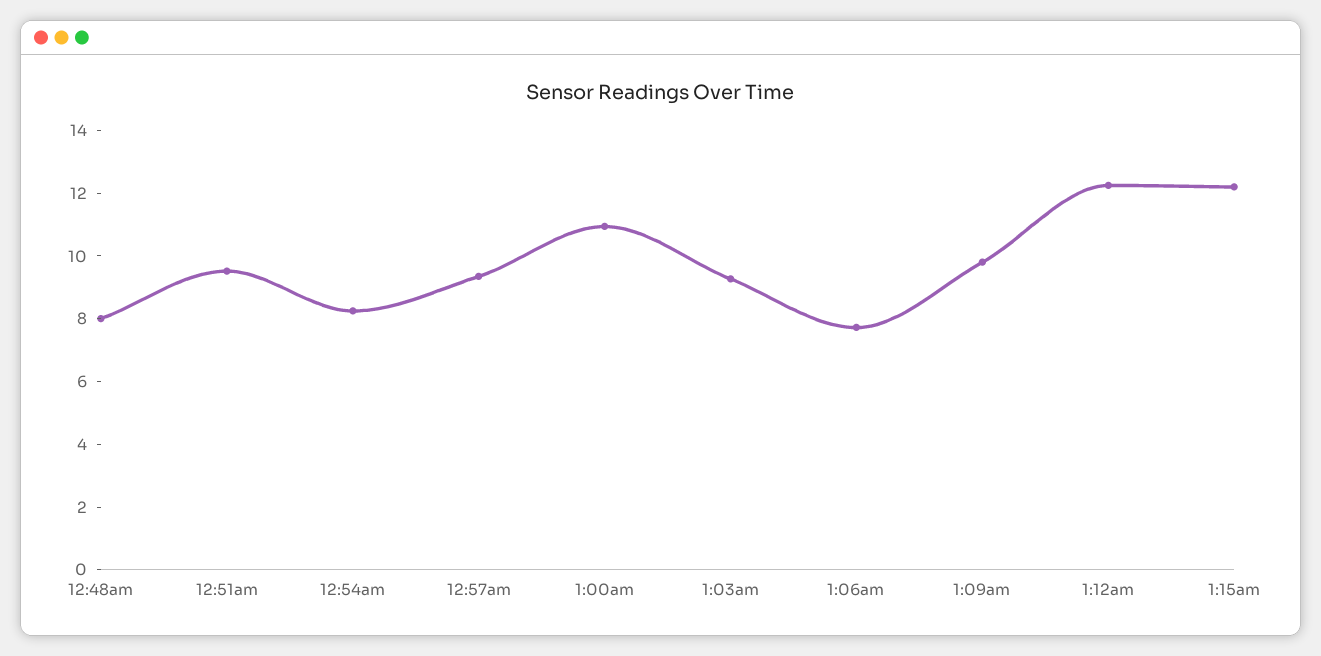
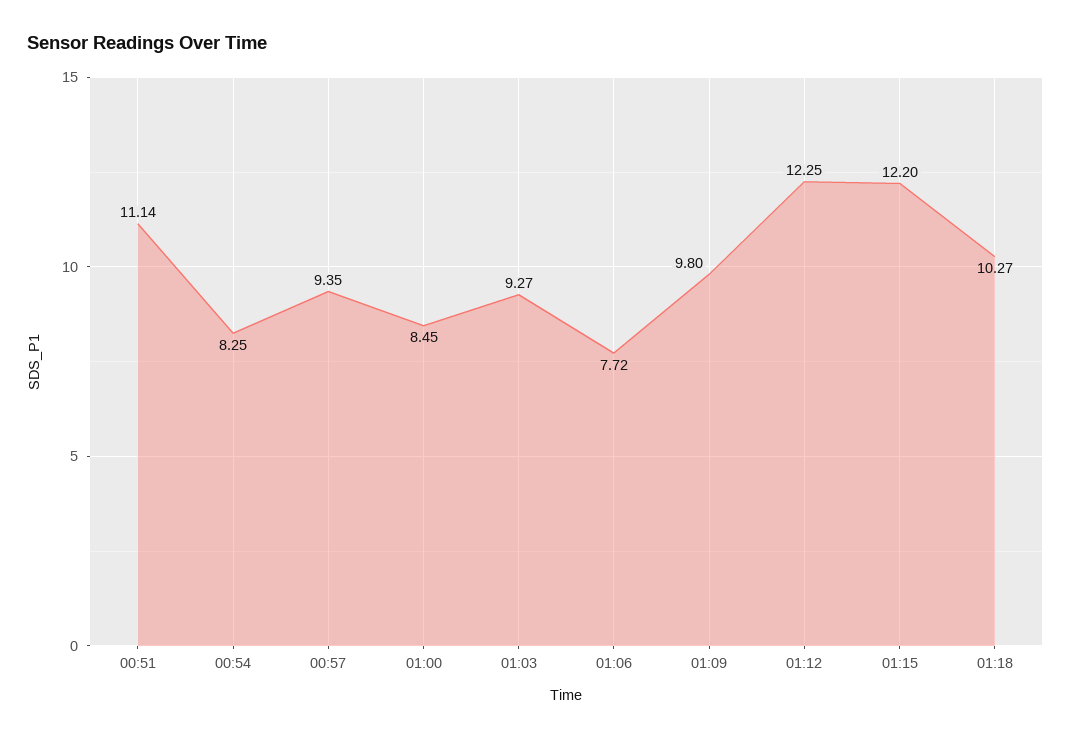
12:48am: 8 -> none
12:51am: 9.5 -> 11.14
1:00am: 11 -> 8.45
01:18: none -> 10.27

